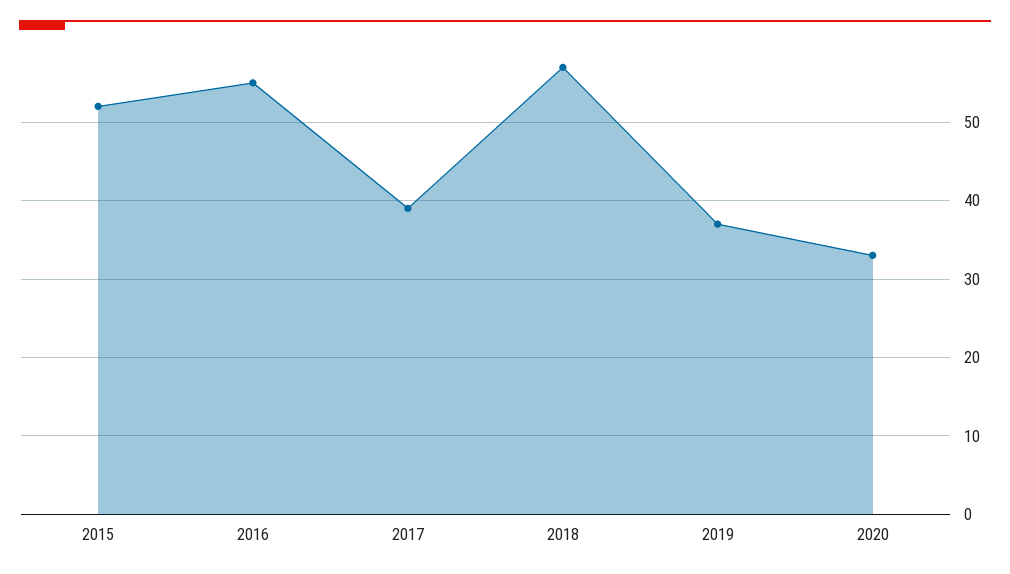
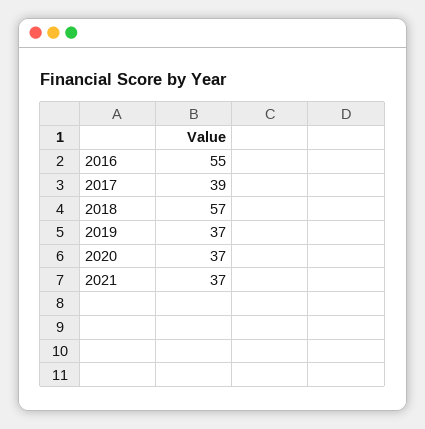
2015: 52 -> none
2020: 33 -> 37
2021: none -> 37

